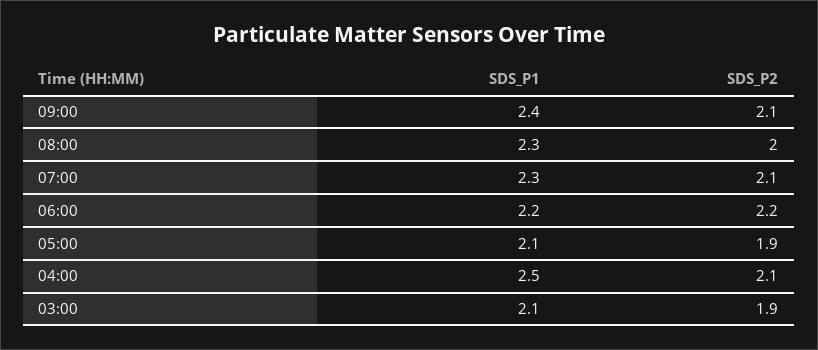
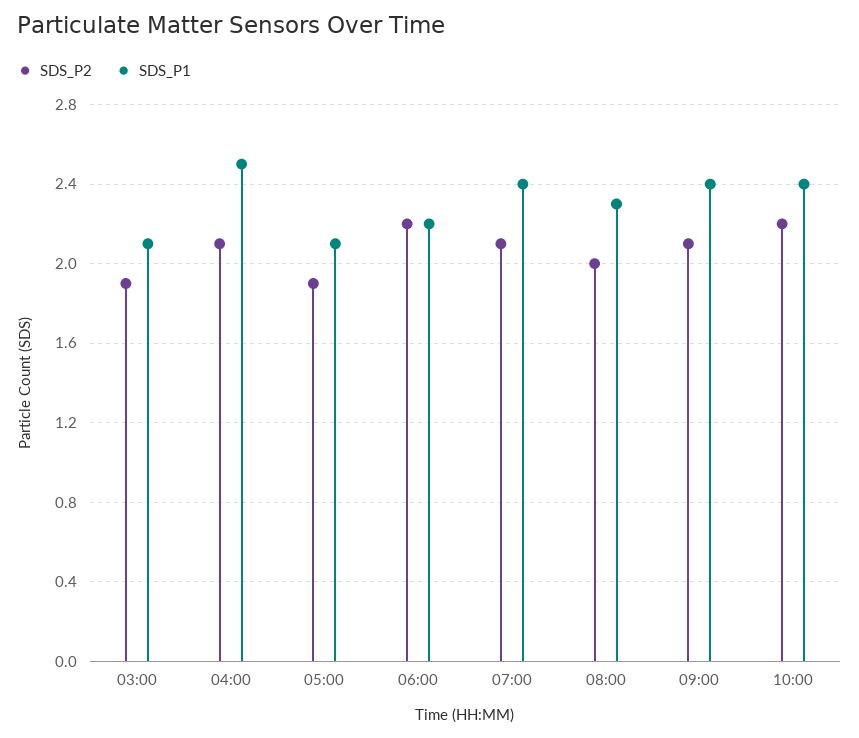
SDS_P1, 07:00: 2.3 -> 2.4
SDS_P2, 10:00: none -> 2.2
SDS_P1, 10:00: none -> 2.4

